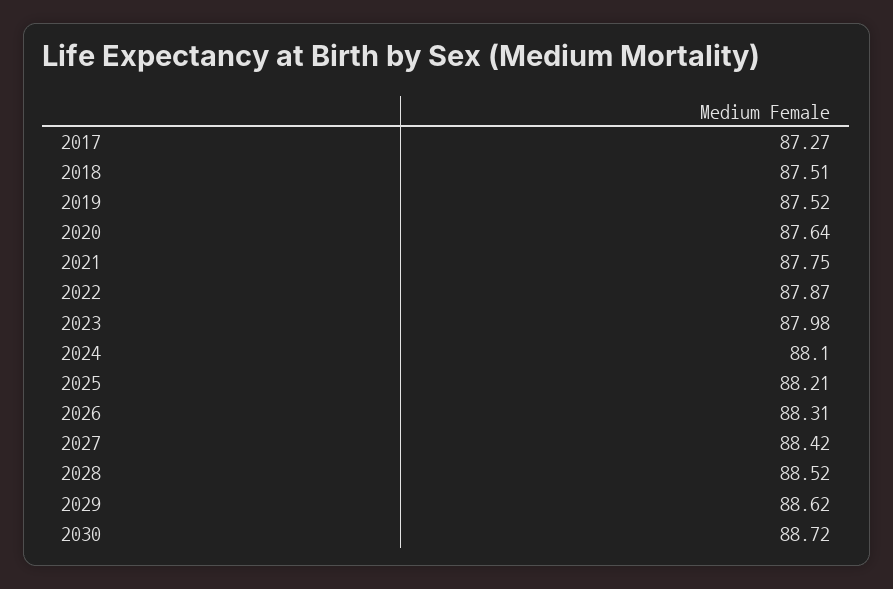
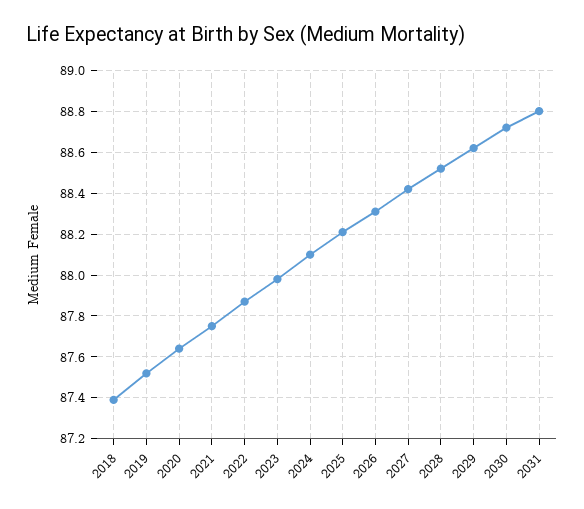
2017: 87.27 -> none
2018: 87.51 -> 87.4
2031: none -> 88.8

